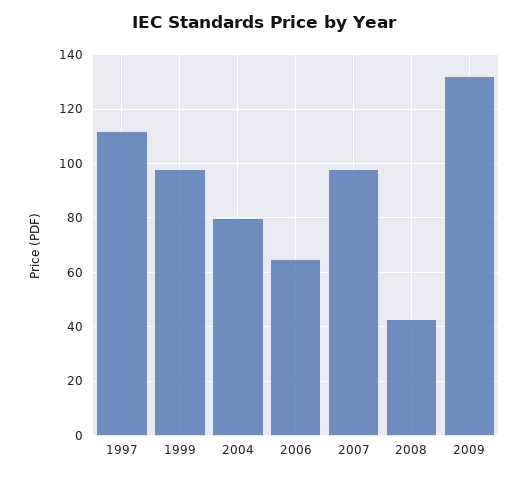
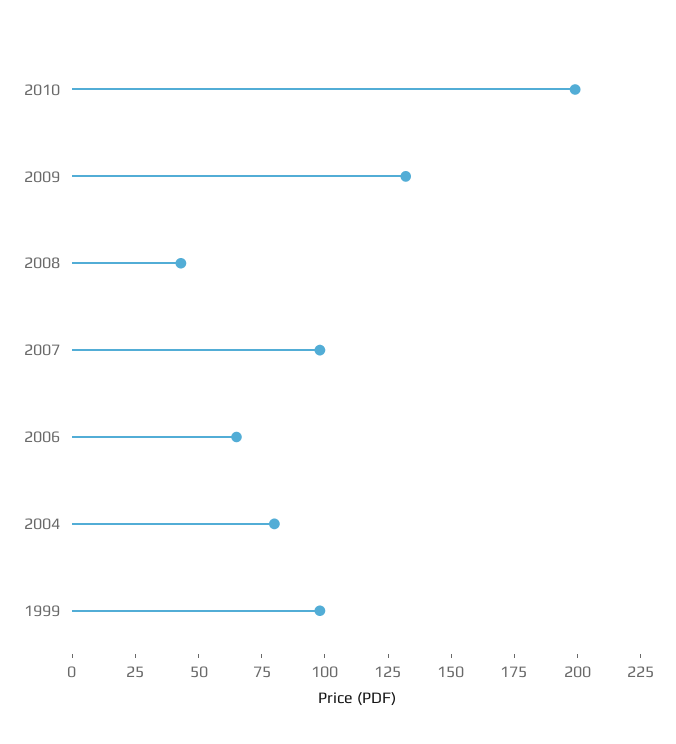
1997: 112.5 -> none
2010: none -> 200

